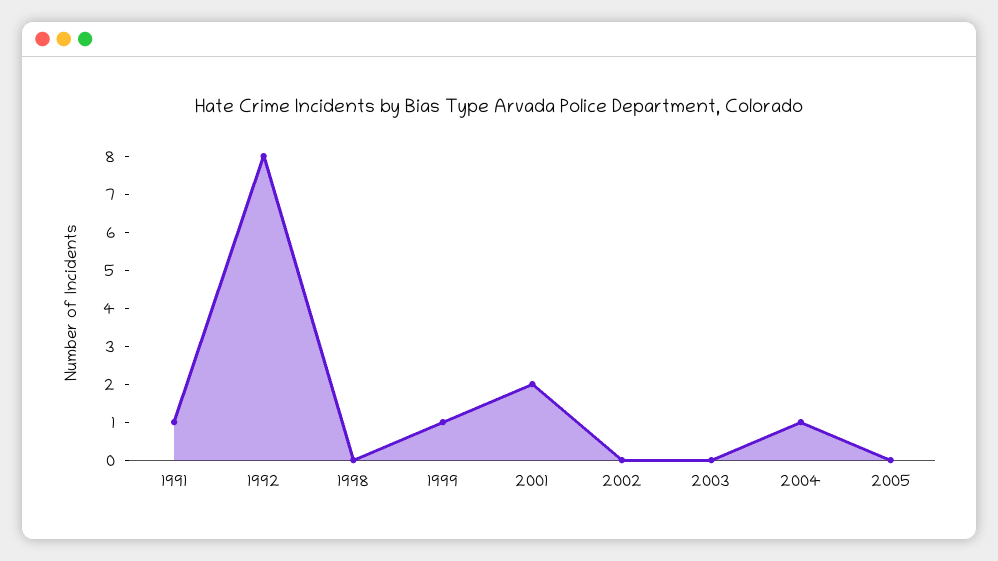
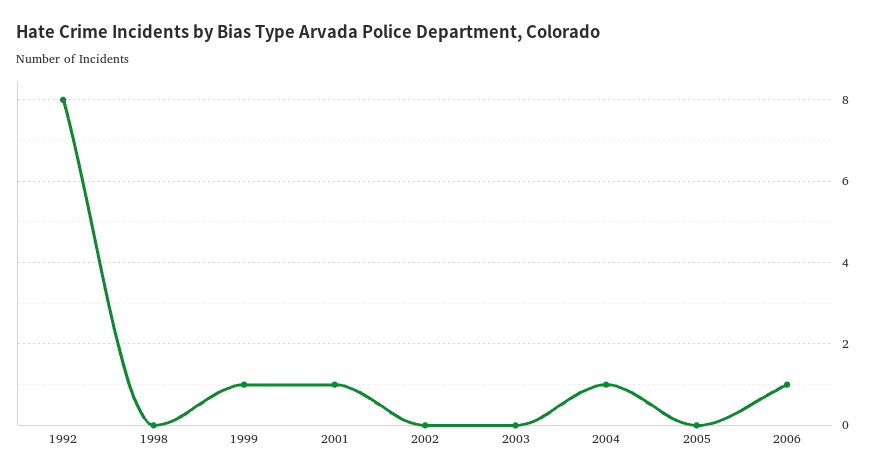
1991: 1 -> none
2001: 2 -> 1
2006: none -> 1

